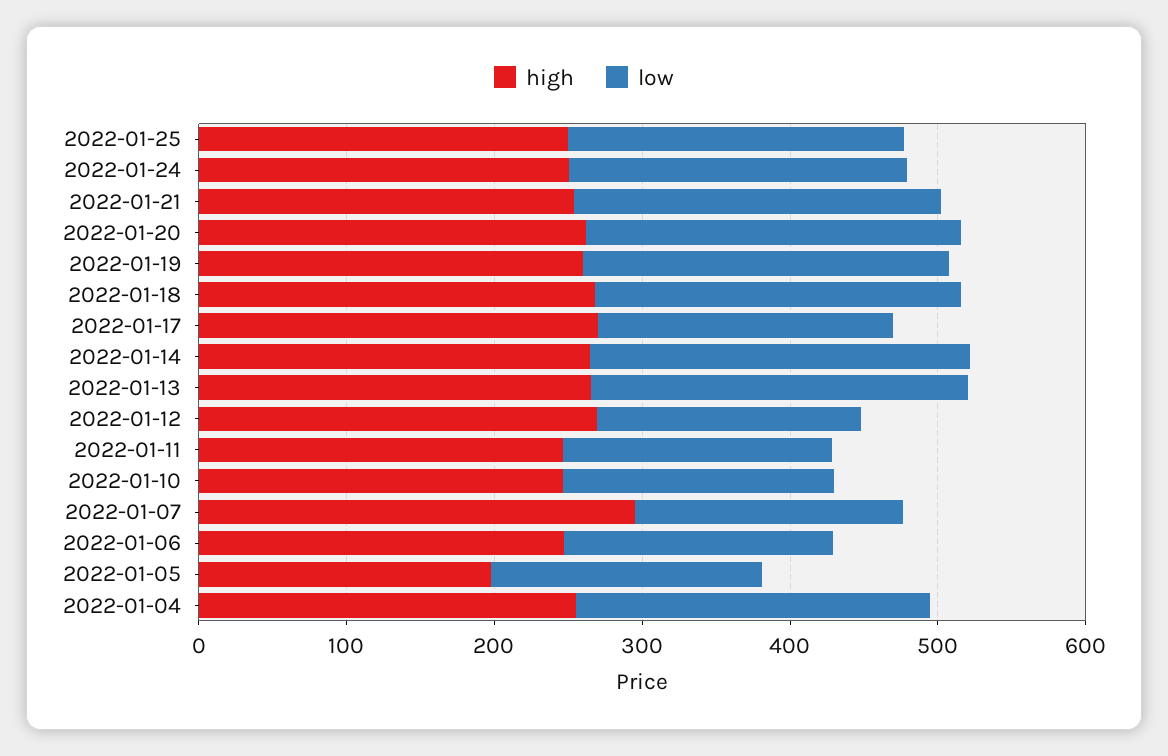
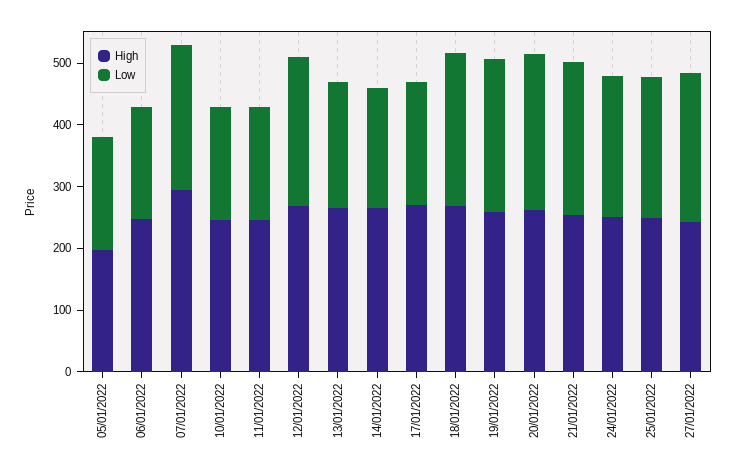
low, 2022-01-14: 260 -> 200
low, 2022-01-13: 260 -> 200
low, 2022-01-12: 180 -> 240
low, 2022-01-07: 180 -> 240
high, 2022-01-04: 260 -> none
low, 2022-01-04: 240 -> none
high, 27/01/2022: none -> 240
low, 27/01/2022: none -> 240

